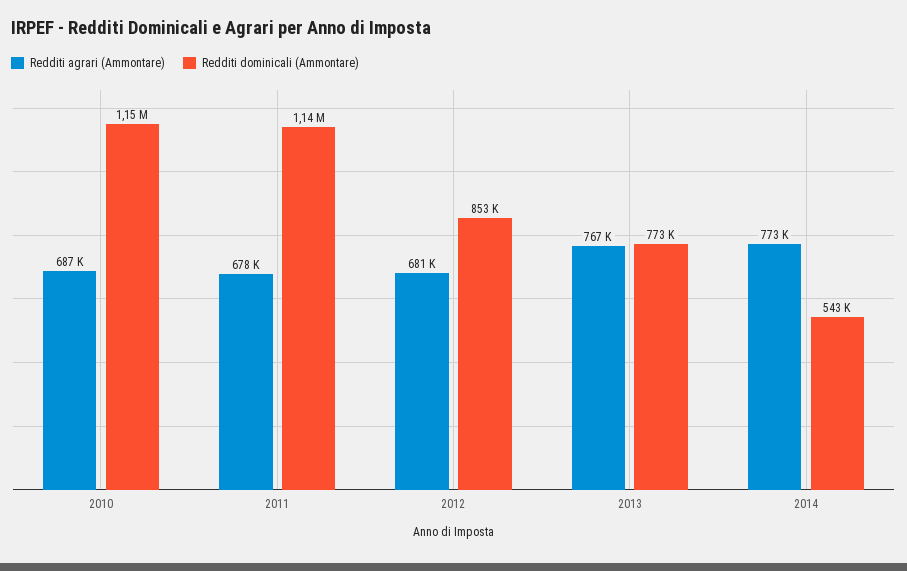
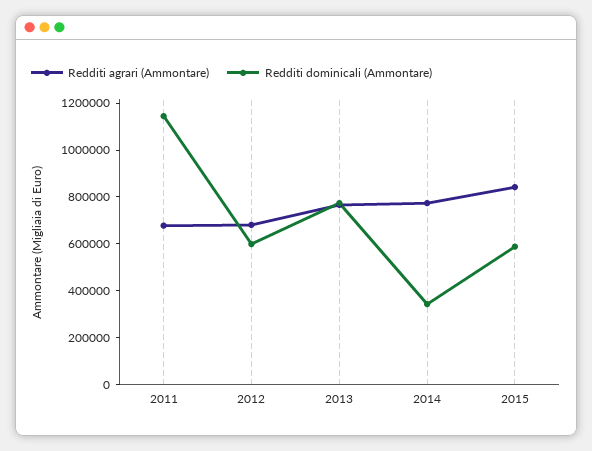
Redditi agrari (Ammontare), 2010: 687000 -> none
Redditi dominicali (Ammontare), 2010: 1150000 -> none
Redditi dominicali (Ammontare), 2012: 853000 -> 600000
Redditi dominicali (Ammontare), 2014: 543000 -> 350000
Redditi agrari (Ammontare), 2015: none -> 850000
Redditi dominicali (Ammontare), 2015: none -> 600000

